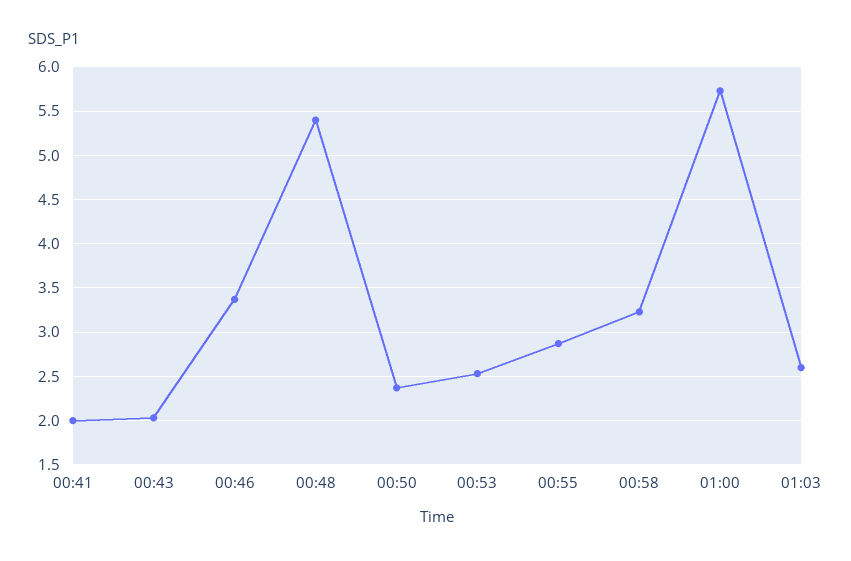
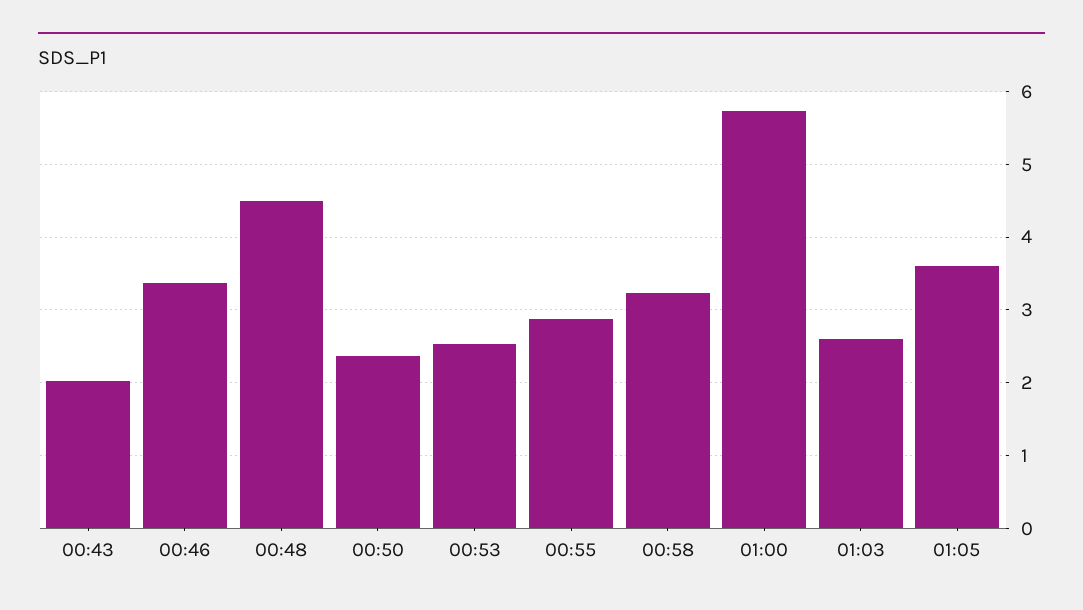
00:41: 2 -> none
00:48: 5.4 -> 4.5
01:05: none -> 3.6

